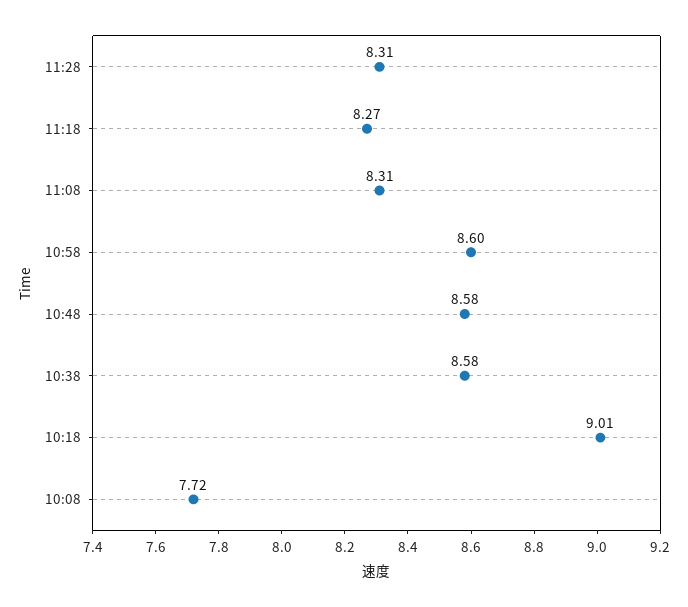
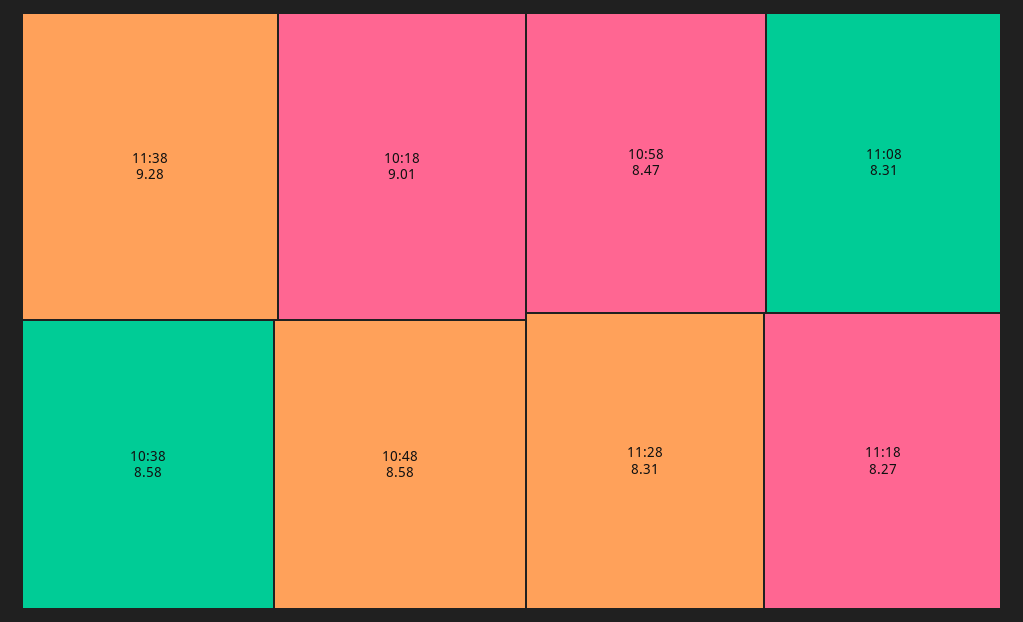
10:58: 8.6 -> 8.47
10:08: 7.72 -> none
11:38: none -> 9.28

